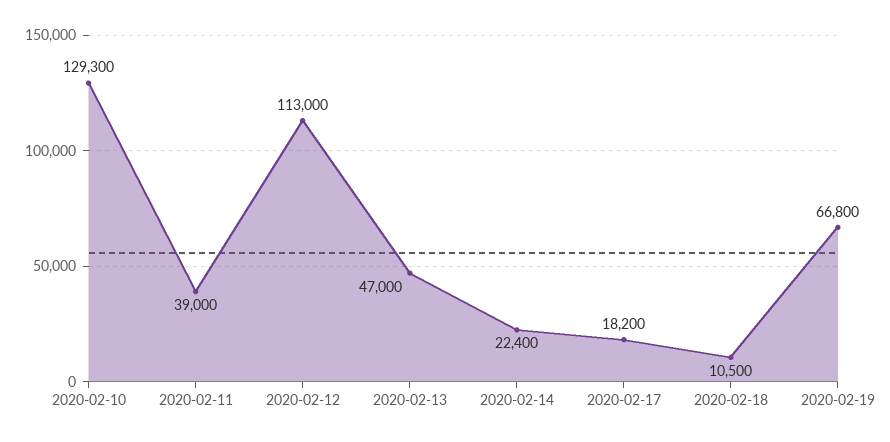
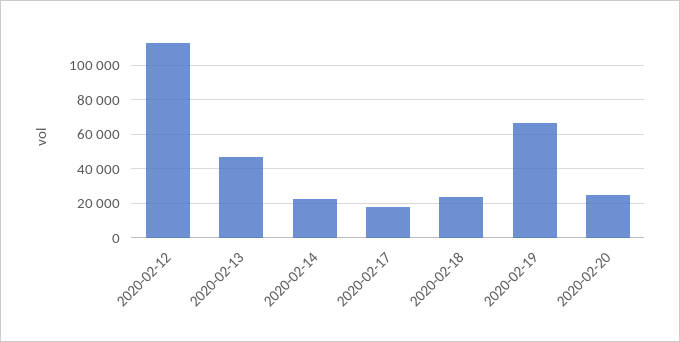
2020-02-10: 129300 -> none
2020-02-11: 39000 -> none
2020-02-18: 10500 -> 25000
2020-02-20: none -> 25000

